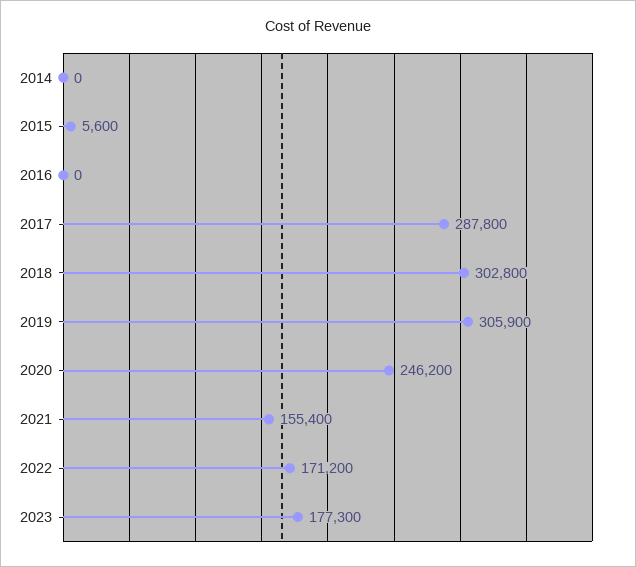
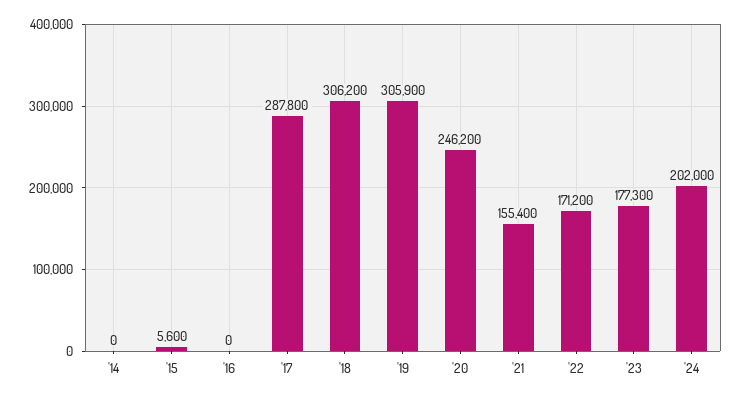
2018: 302800 -> 306200
'24: none -> 202000

